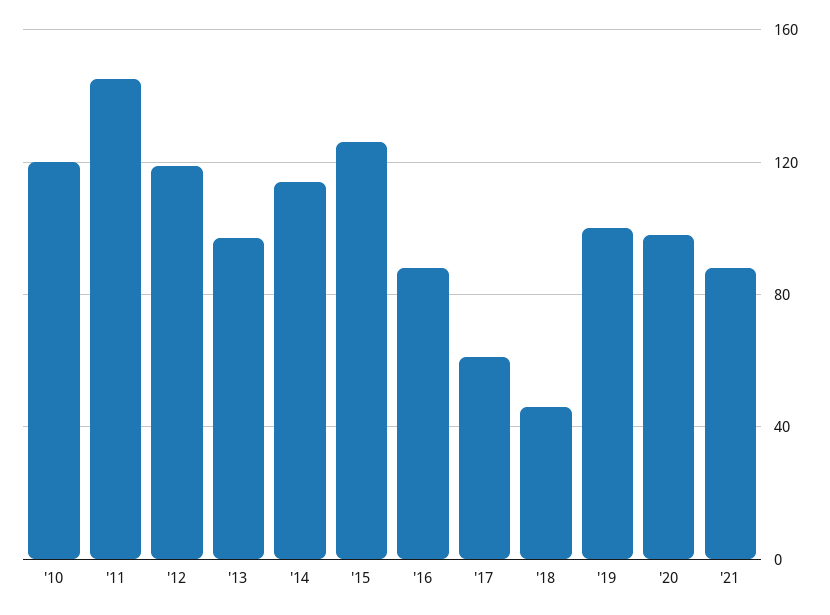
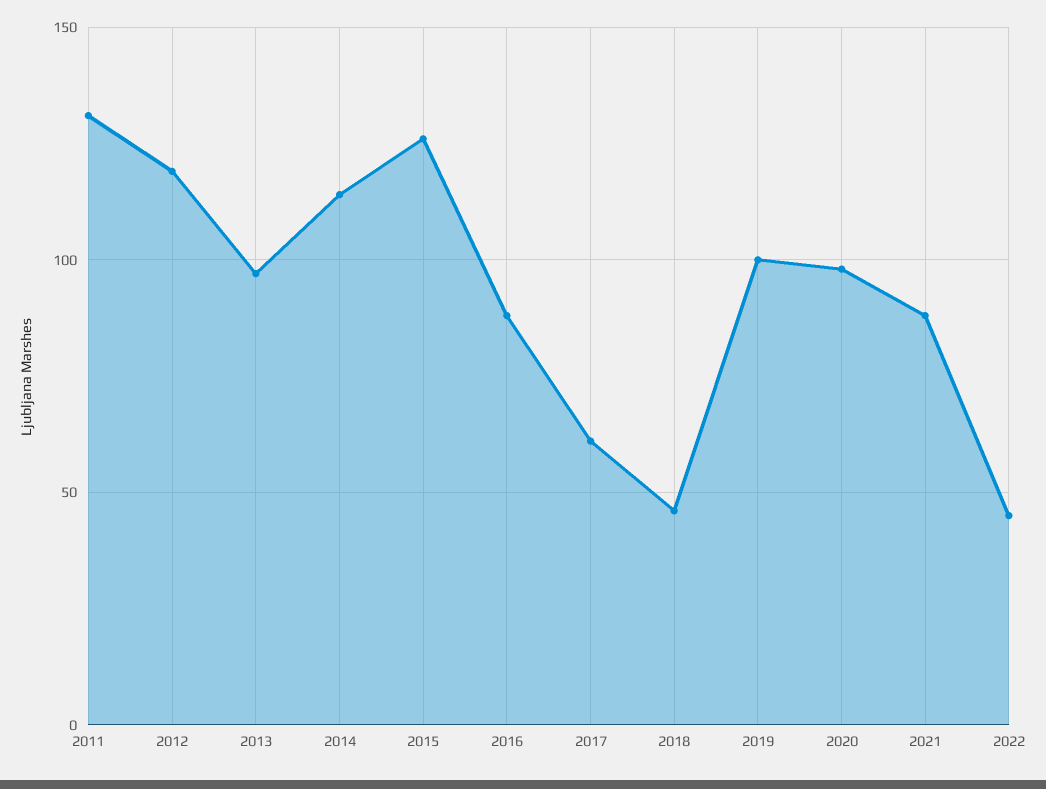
'10: 120 -> none
'11: 145 -> 130
2022: none -> 45

